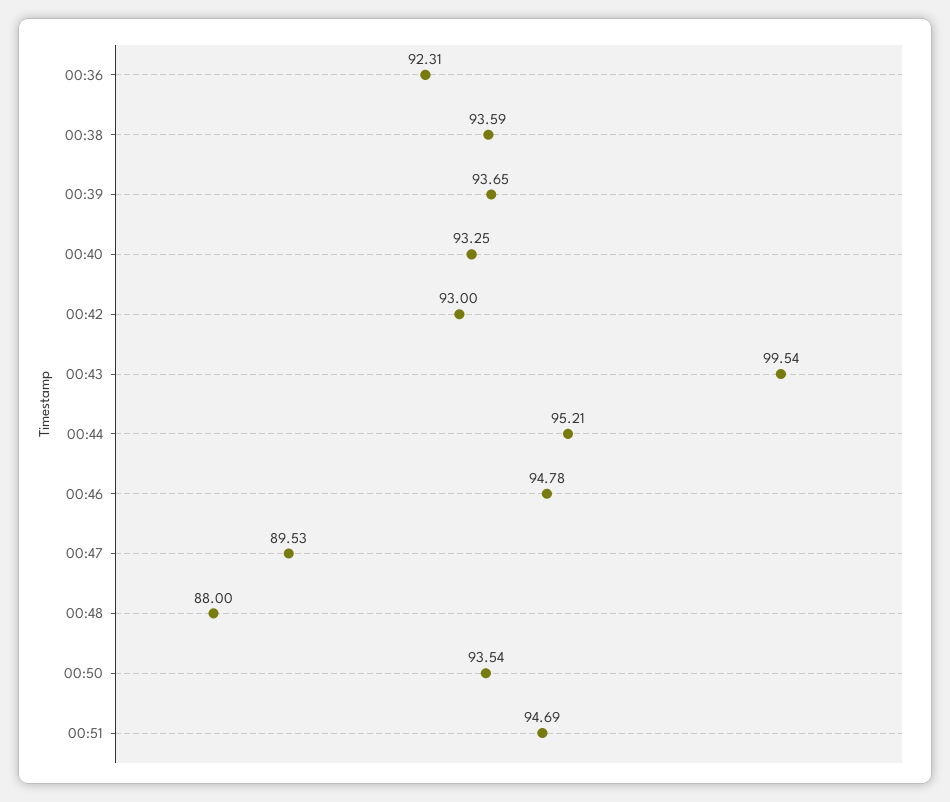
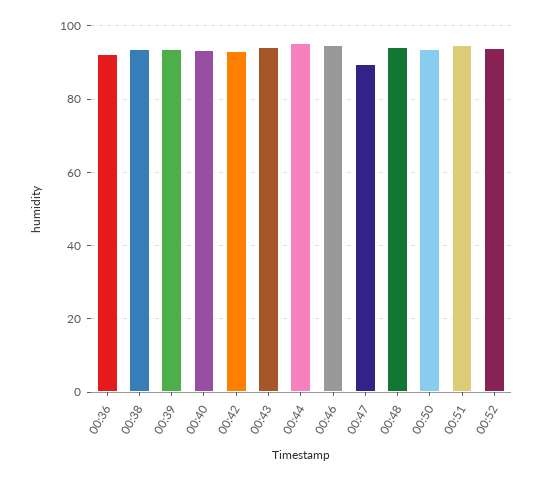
00:43: 99.54 -> 94
00:48: 88 -> 94
00:52: none -> 94

